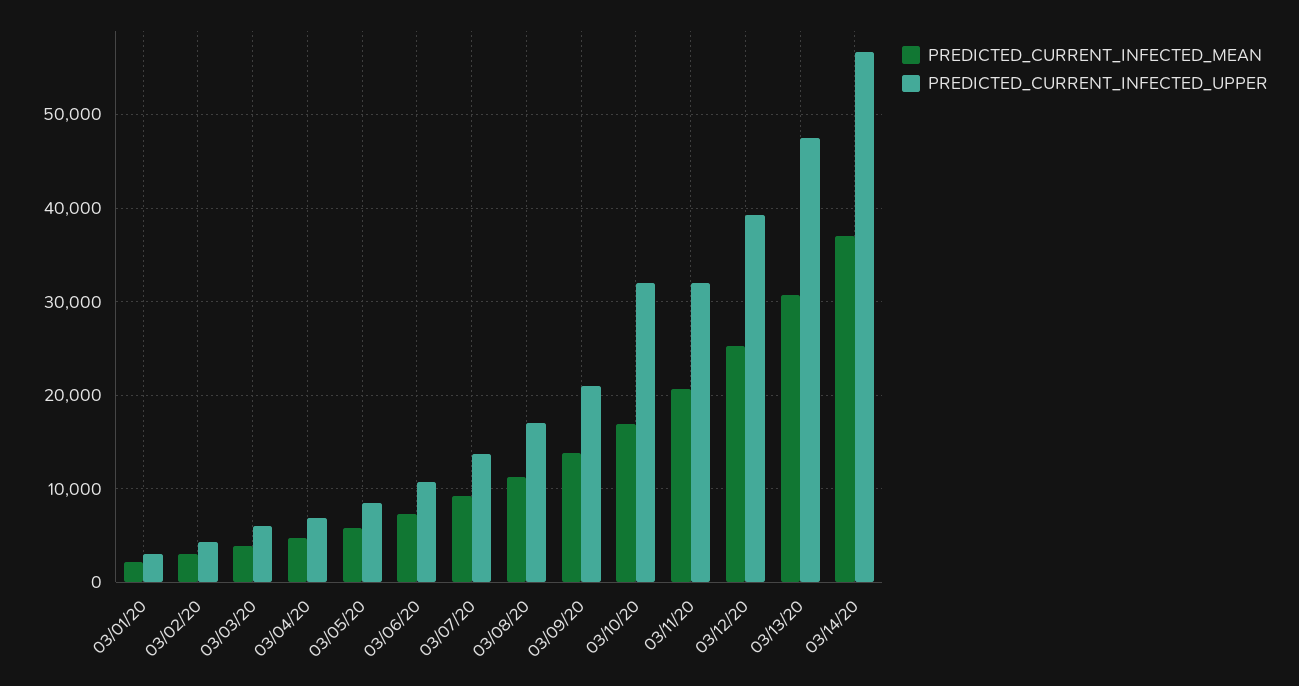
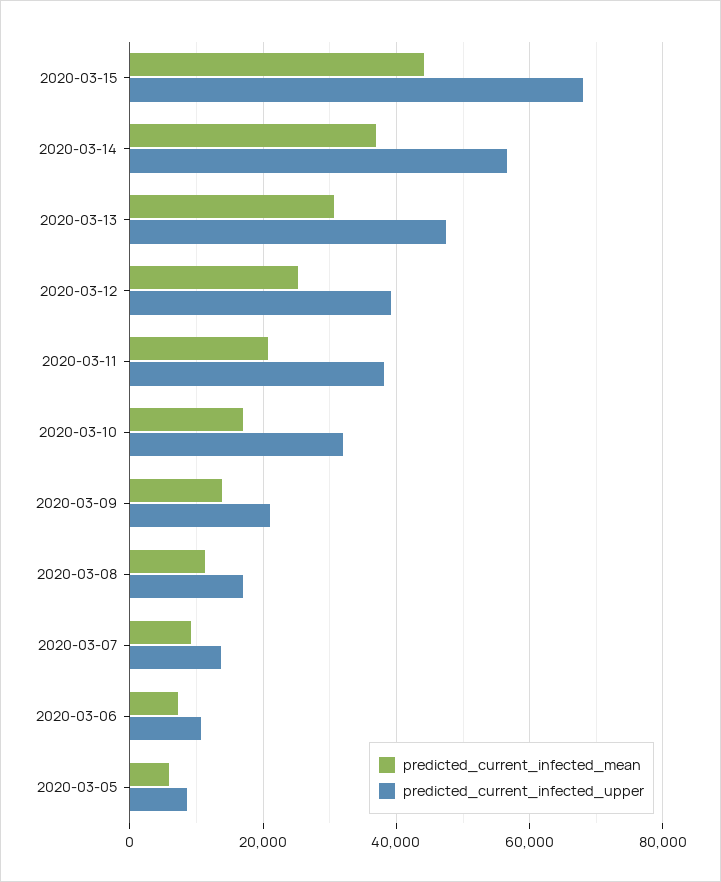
PREDICTED_CURRENT_INFECTED_MEAN, 03/01/20: 2000 -> none
PREDICTED_CURRENT_INFECTED_UPPER, 03/01/20: 3000 -> none
PREDICTED_CURRENT_INFECTED_MEAN, 03/02/20: 3000 -> none
PREDICTED_CURRENT_INFECTED_UPPER, 03/02/20: 4000 -> none
PREDICTED_CURRENT_INFECTED_MEAN, 03/03/20: 4000 -> none
PREDICTED_CURRENT_INFECTED_UPPER, 03/03/20: 6000 -> none
PREDICTED_CURRENT_INFECTED_MEAN, 03/04/20: 5000 -> none
PREDICTED_CURRENT_INFECTED_UPPER, 03/04/20: 7000 -> none
PREDICTED_CURRENT_INFECTED_UPPER, 03/11/20: 32000 -> 38000
PREDICTED_CURRENT_INFECTED_MEAN, 2020-03-15: none -> 44000
PREDICTED_CURRENT_INFECTED_UPPER, 2020-03-15: none -> 68000

